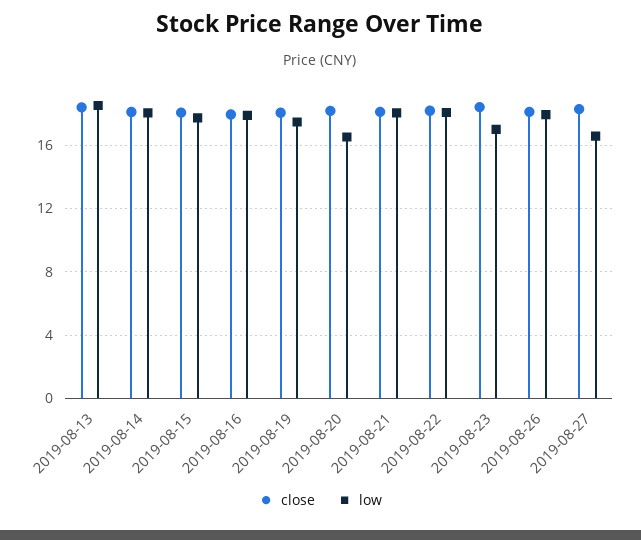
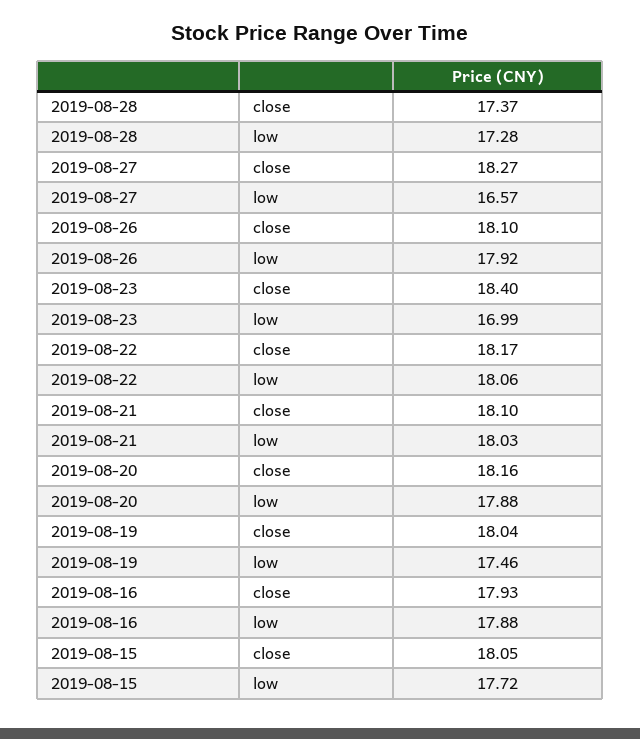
close, 2019-08-13: 18.5 -> none
low, 2019-08-13: 18.5 -> none
close, 2019-08-14: 18 -> none
low, 2019-08-14: 18 -> none
low, 2019-08-20: 16.5 -> 17.88
close, 2019-08-28: none -> 17.37
low, 2019-08-28: none -> 17.28

